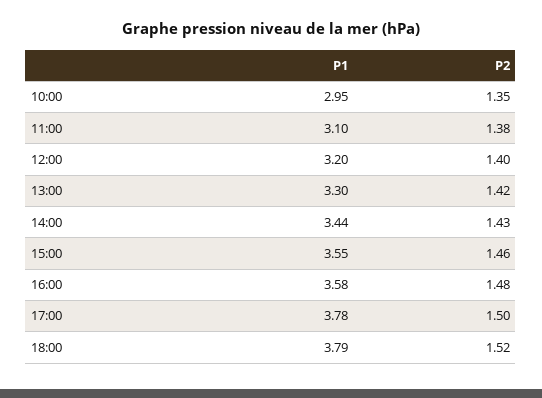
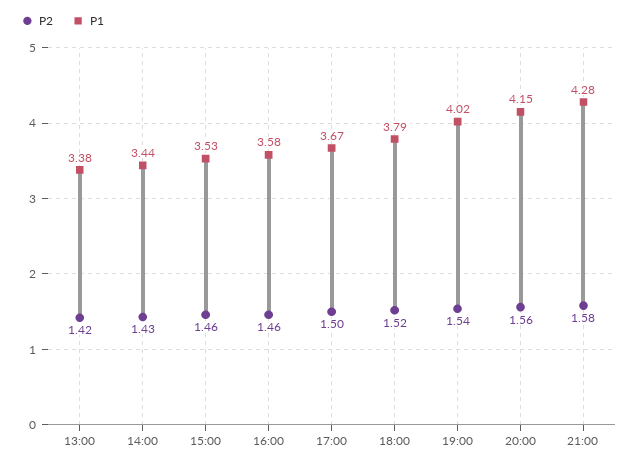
P1, 10:00: 2.95 -> none
P2, 10:00: 1.35 -> none
P1, 11:00: 3.1 -> none
P2, 11:00: 1.38 -> none
P1, 12:00: 3.2 -> none
P2, 12:00: 1.4 -> none
P1, 13:00: 3.3 -> 3.38
P1, 15:00: 3.55 -> 3.53
P2, 16:00: 1.48 -> 1.46
P1, 17:00: 3.78 -> 3.67
P2, 19:00: none -> 1.54
P1, 19:00: none -> 4.02
P2, 20:00: none -> 1.56
P1, 20:00: none -> 4.15
P2, 21:00: none -> 1.58
P1, 21:00: none -> 4.28

